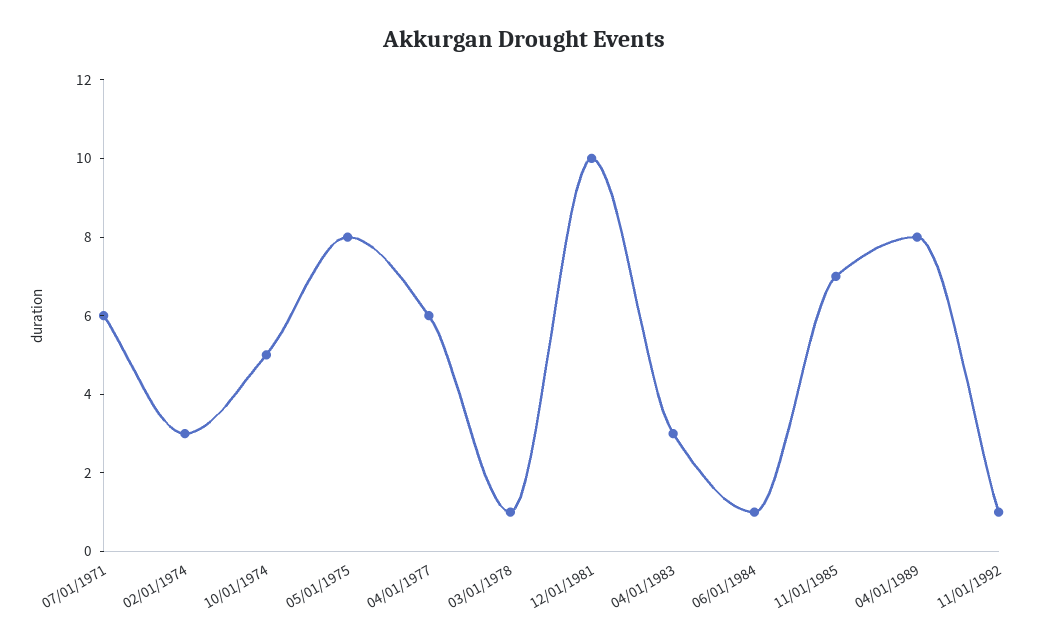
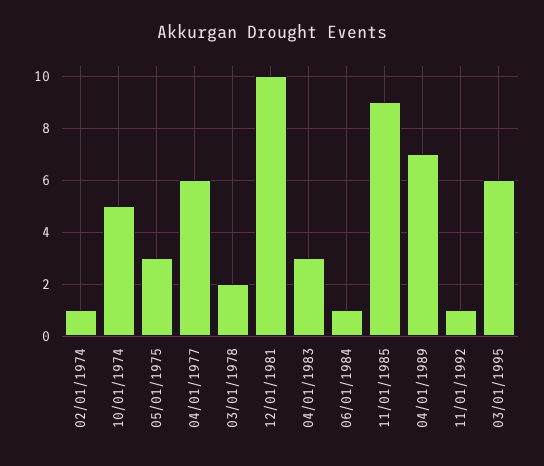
07/01/1971: 6 -> none
02/01/1974: 3 -> 1
05/01/1975: 8 -> 3
03/01/1978: 1 -> 2
11/01/1985: 7 -> 9
04/01/1989: 8 -> 7
03/01/1995: none -> 6

